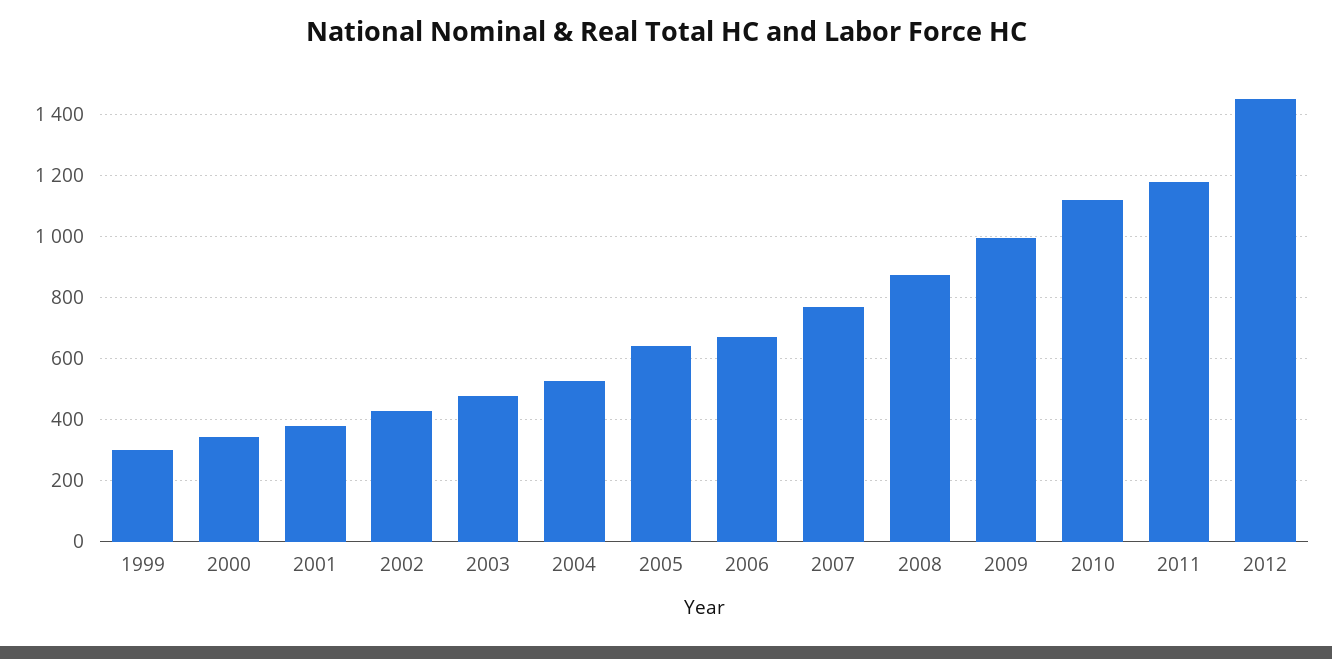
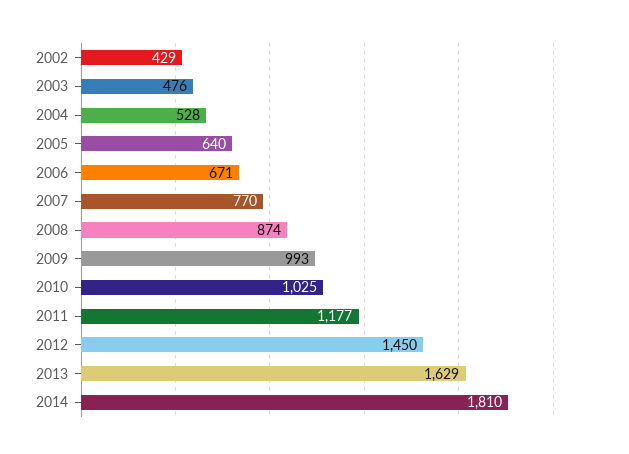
1999: 300 -> none
2000: 340 -> none
2001: 380 -> none
2010: 1120 -> 1025
2013: none -> 1629
2014: none -> 1810

